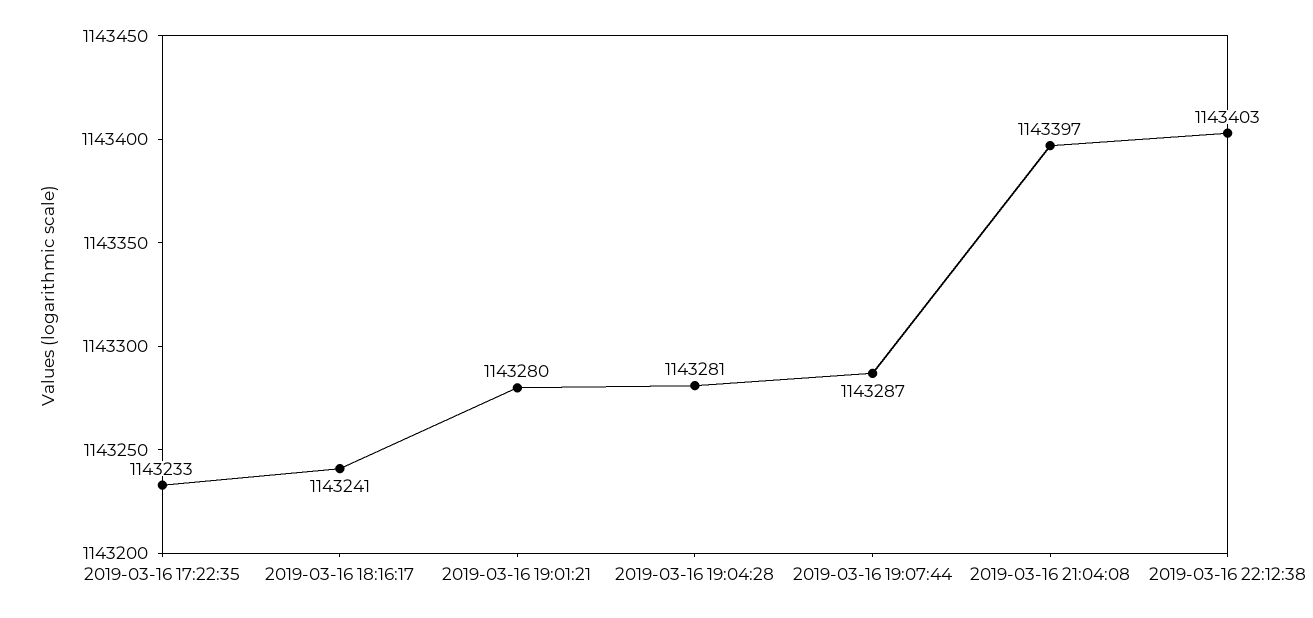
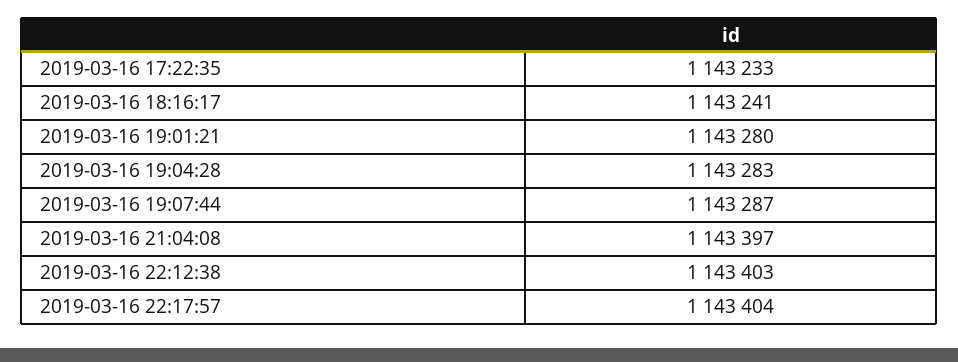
2019-03-16 19:04:28: 1143281 -> 1143283
2019-03-16 22:17:57: none -> 1143404

